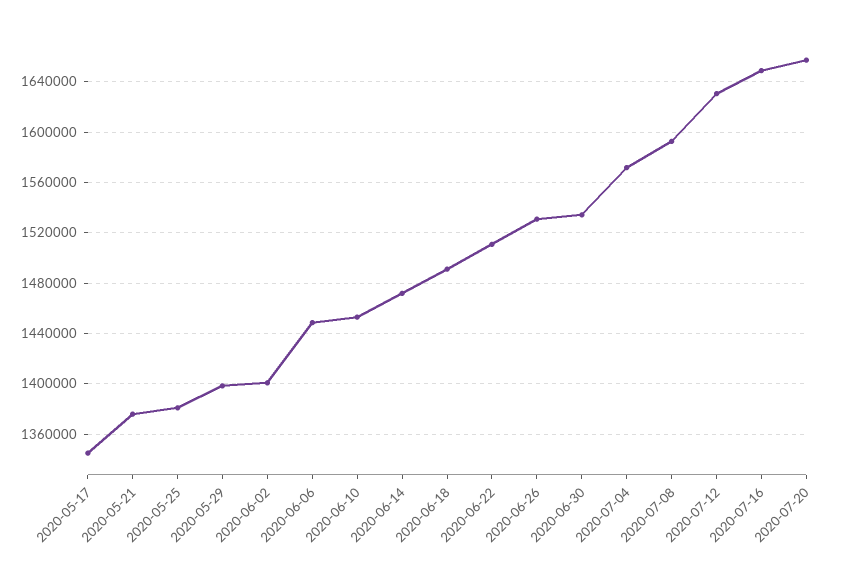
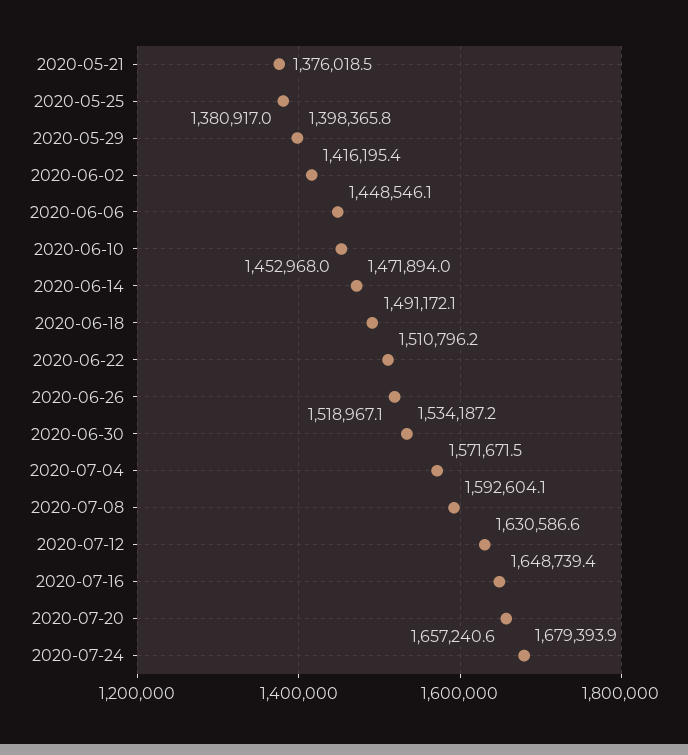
2020-05-17: 1345000 -> none
2020-06-02: 1400000 -> 1416195.4
2020-06-26: 1530000 -> 1518967.1
2020-07-24: none -> 1679393.9

